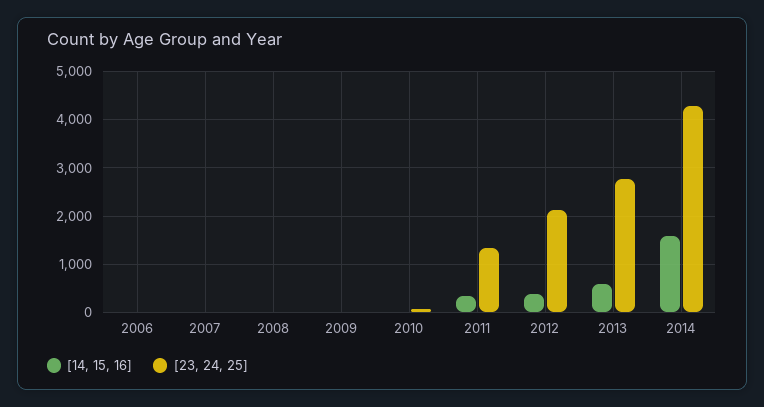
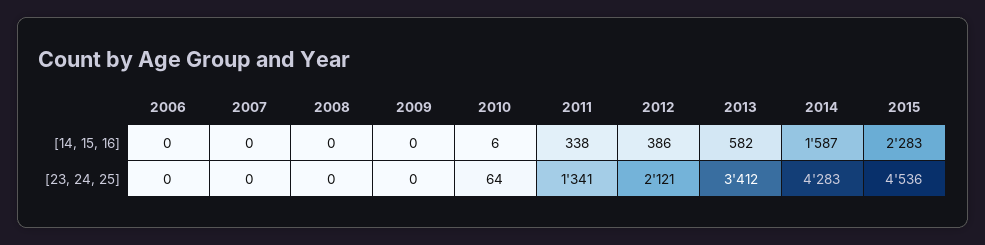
[23, 24, 25], 2013: 2800 -> 3412
[14, 15, 16], 2015: none -> 2283
[23, 24, 25], 2015: none -> 4536

